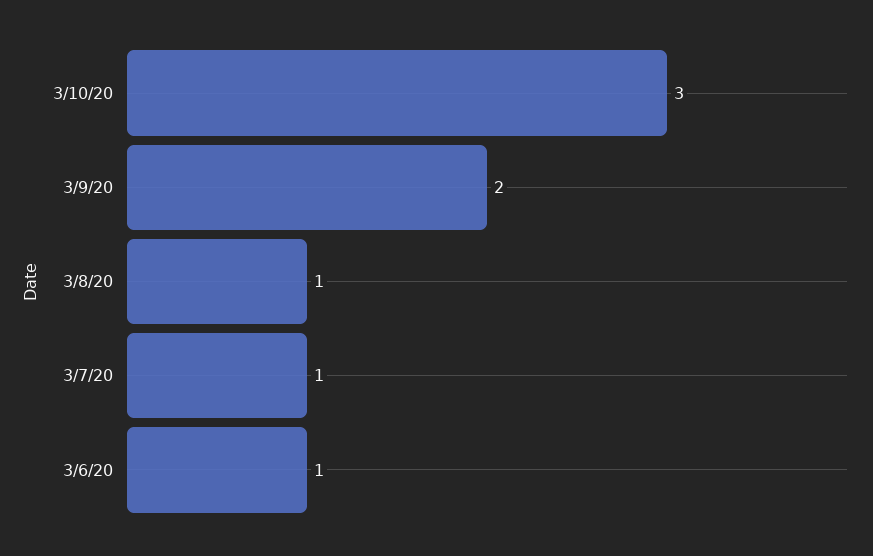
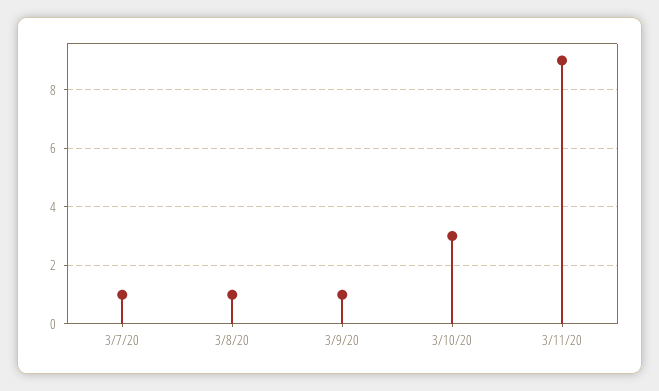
3/9/20: 2 -> 1
3/6/20: 1 -> none
3/11/20: none -> 9

